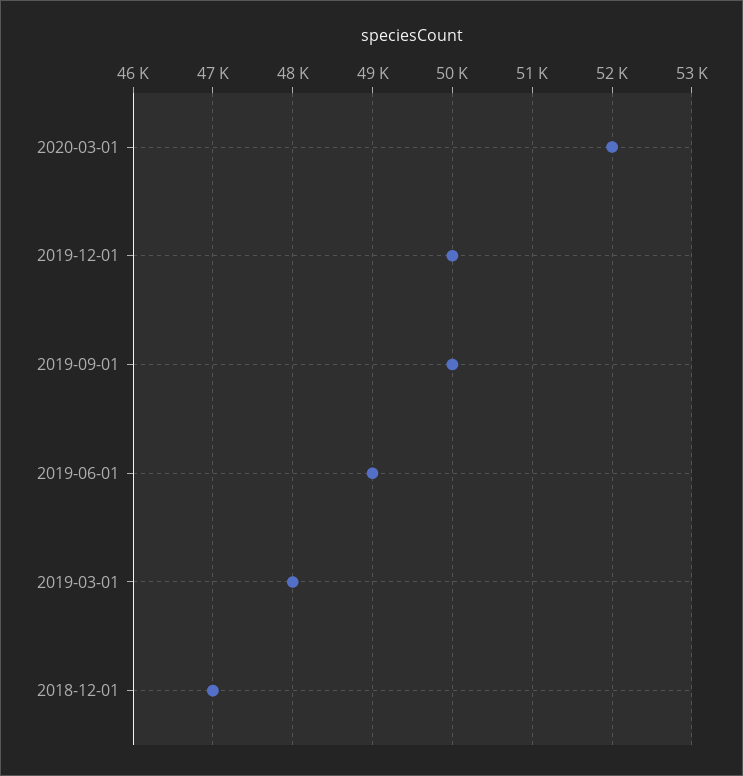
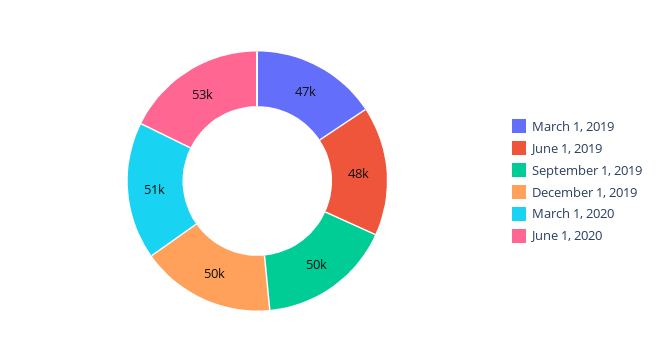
2020-03-01: 52000 -> 51000
2019-06-01: 49000 -> 48000
2019-03-01: 48000 -> 47000
2018-12-01: 47000 -> none
June 1, 2020: none -> 53000

